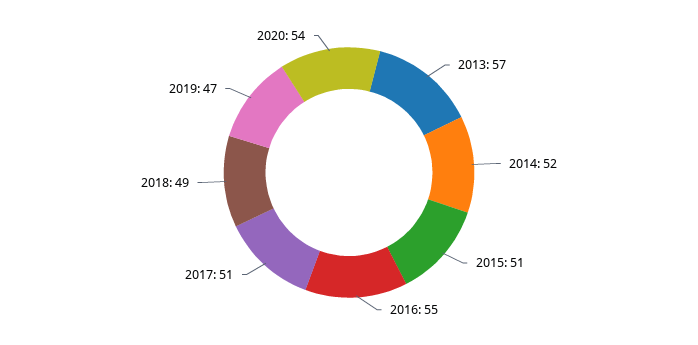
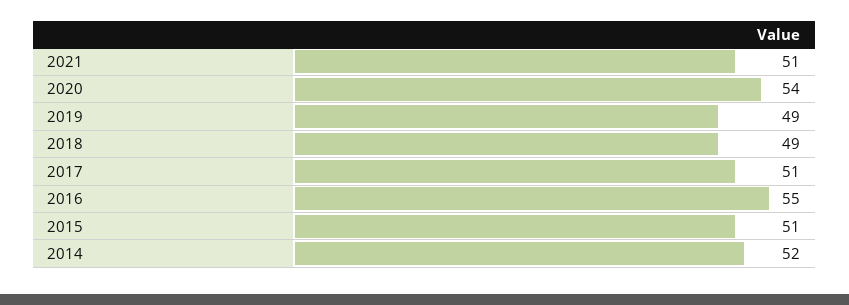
2013: 57 -> none
2019: 47 -> 49
2021: none -> 51

